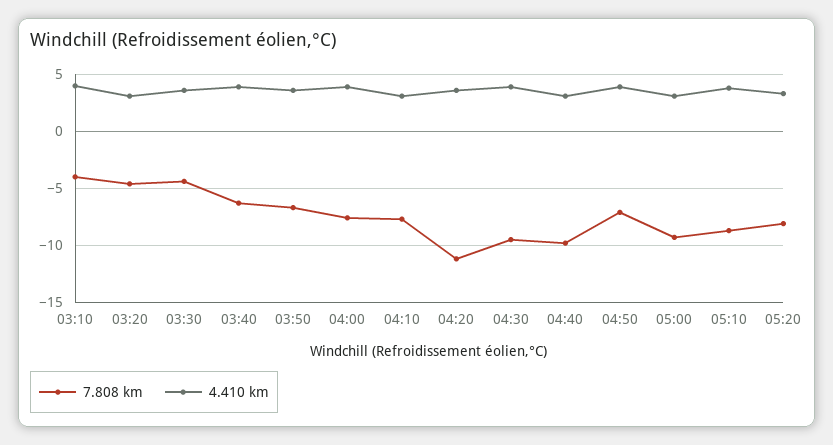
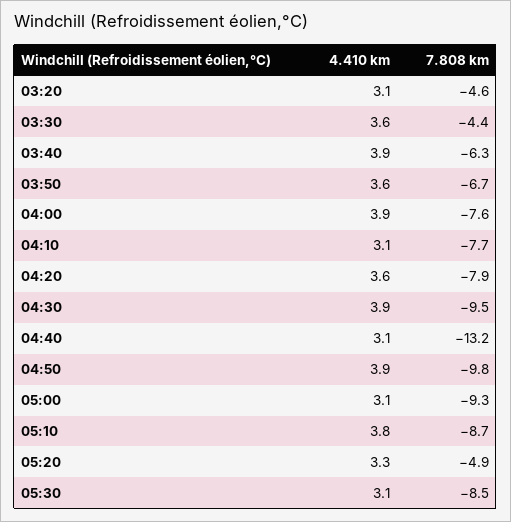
7.808 km, 03:10: -4 -> none
4.410 km, 03:10: 4 -> none
7.808 km, 04:20: -11 -> -7.9
7.808 km, 04:40: -10 -> -13.2
7.808 km, 04:50: -7 -> -9.8
7.808 km, 05:20: -8 -> -4.9
4.410 km, 05:30: none -> 3.1
7.808 km, 05:30: none -> -8.5

